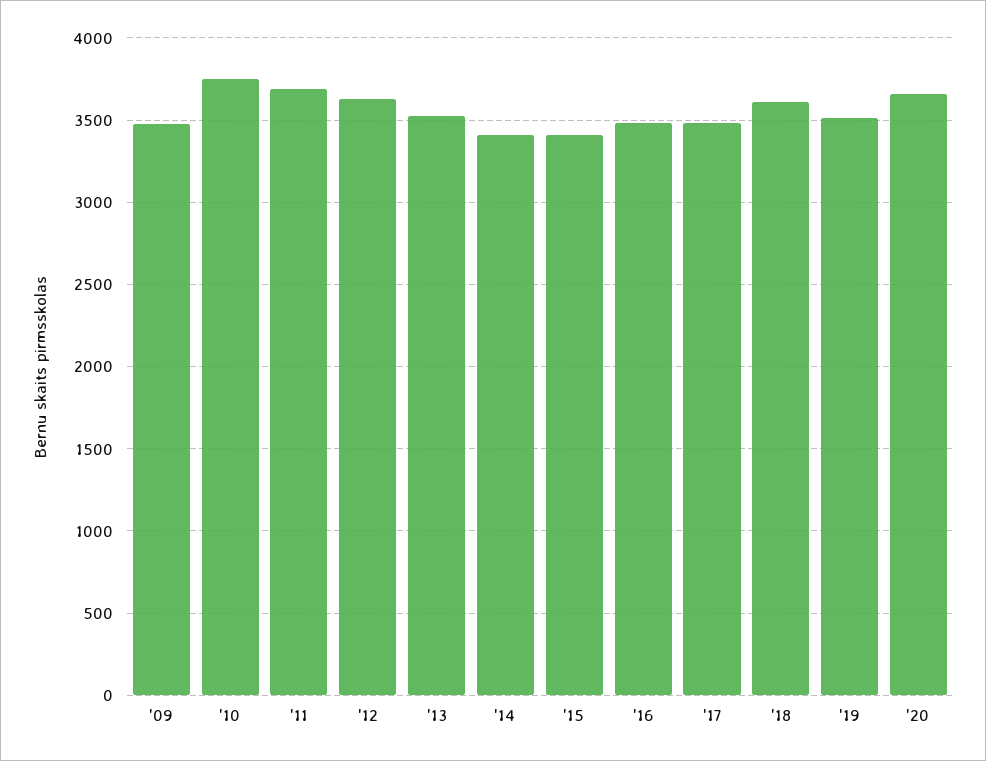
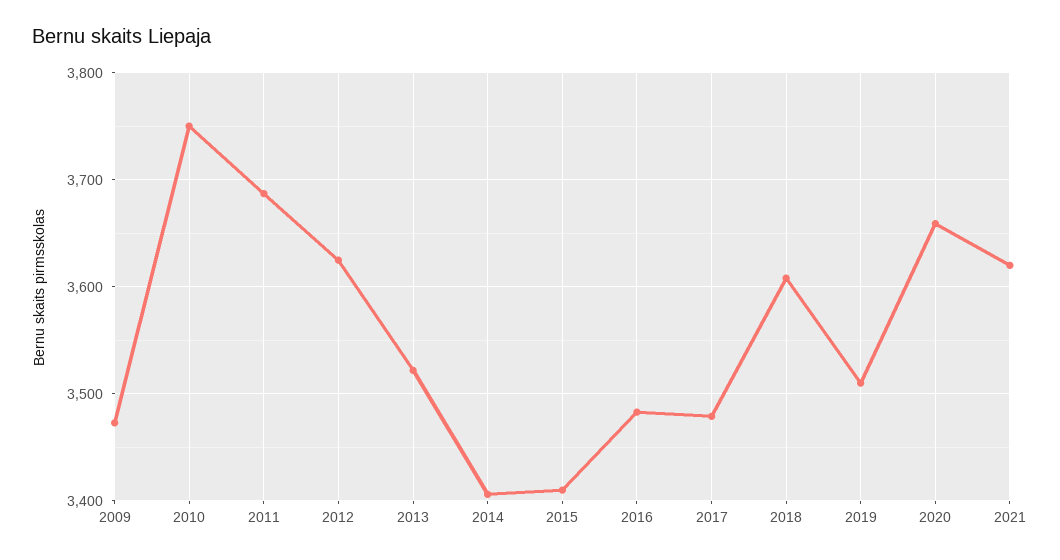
2021: none -> 3620

